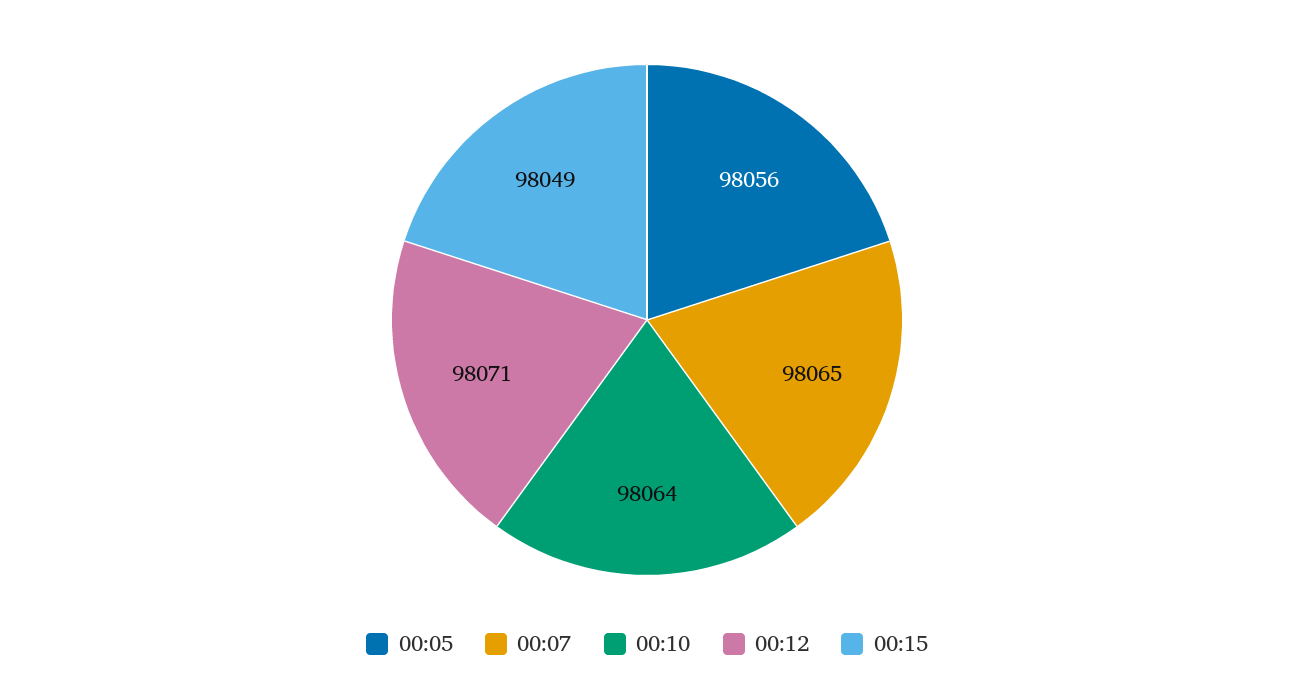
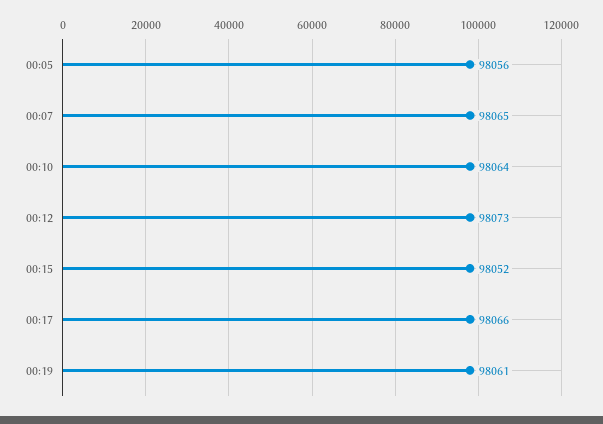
00:12: 98071 -> 98073
00:15: 98049 -> 98052
00:17: none -> 98066
00:19: none -> 98061

